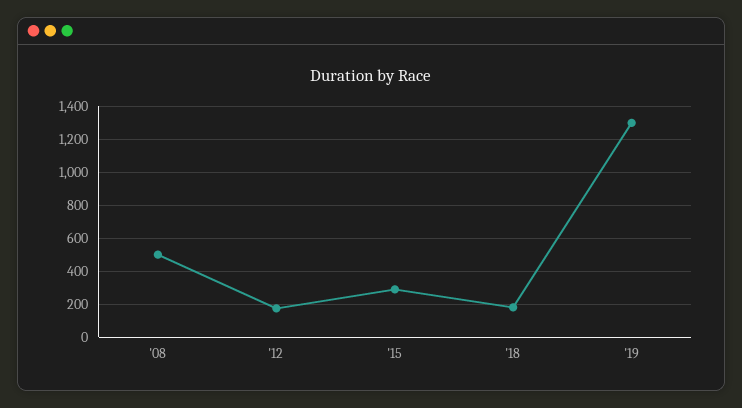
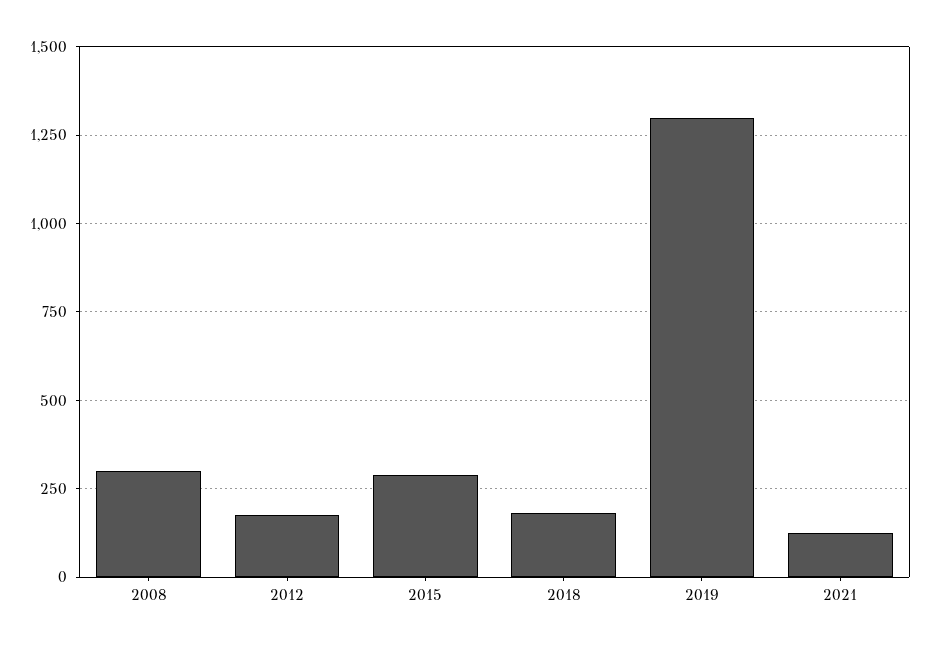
'08: 500 -> 300
2021: none -> 125

